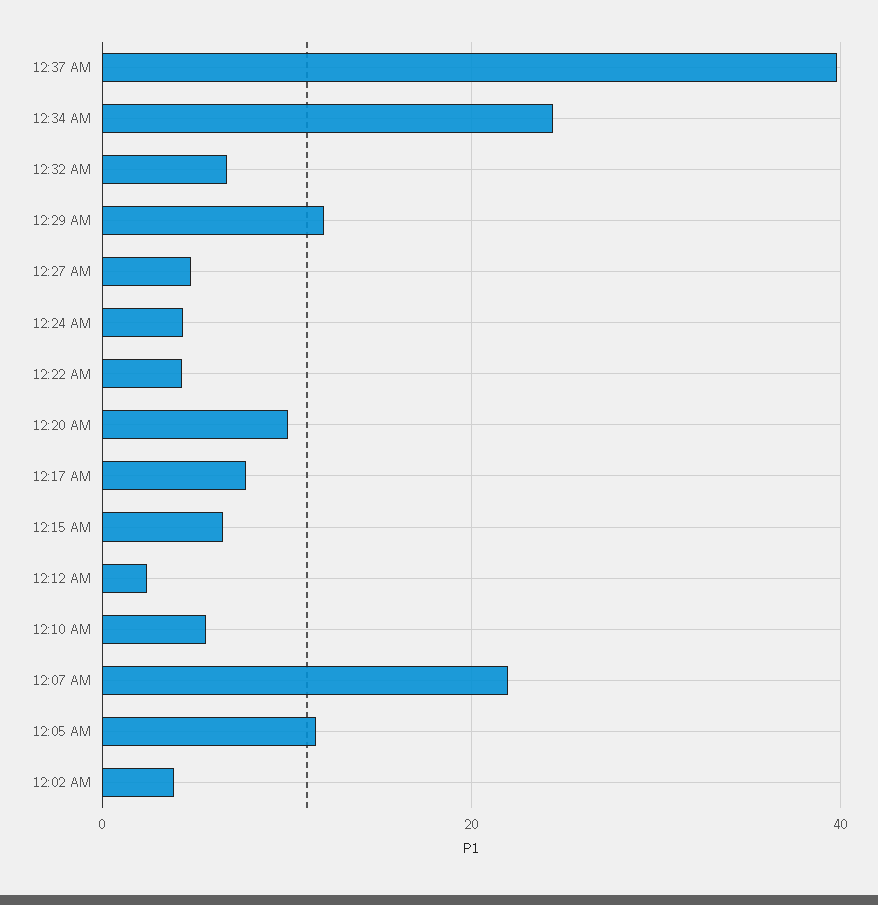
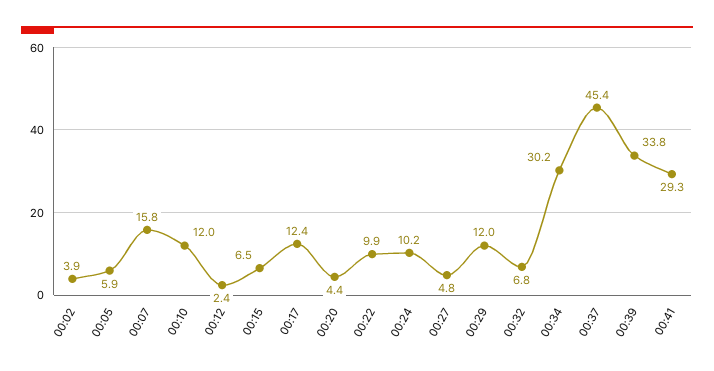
12:37 AM: 40 -> 45.4
12:34 AM: 24 -> 30.2
12:24 AM: 4 -> 10.2
12:22 AM: 4 -> 9.9
12:20 AM: 10 -> 4.4
12:17 AM: 8 -> 12.4
12:10 AM: 6 -> 12
12:07 AM: 22 -> 15.8
12:05 AM: 12 -> 5.9
00:39: none -> 33.8
00:41: none -> 29.3

